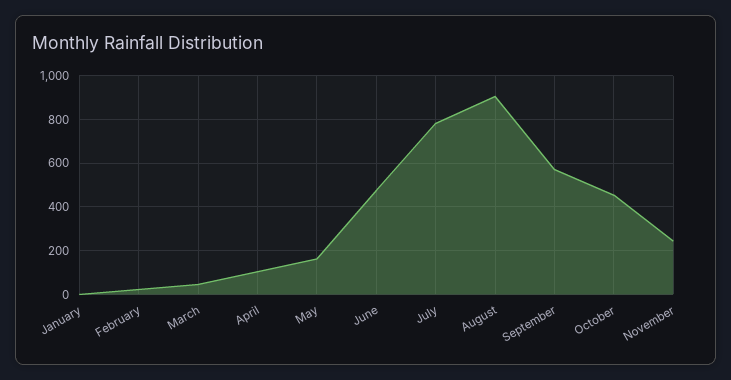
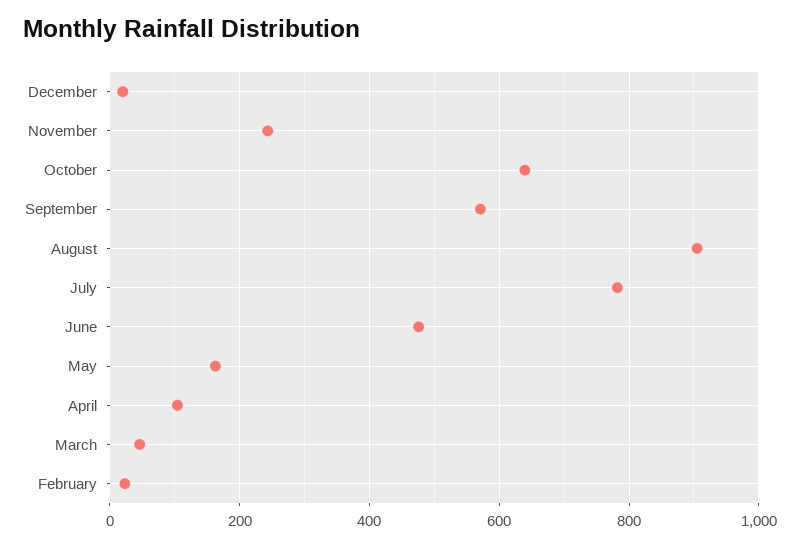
January: 0 -> none
October: 450 -> 640
December: none -> 20

